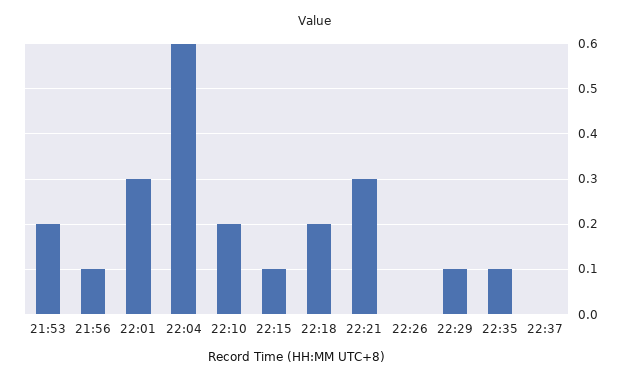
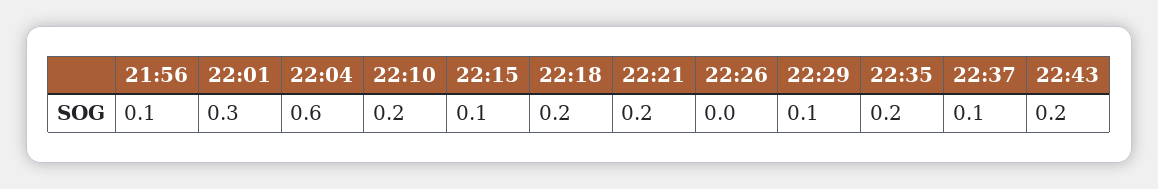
21:53: 0.2 -> none
22:21: 0.3 -> 0.2
22:35: 0.1 -> 0.2
22:37: 0 -> 0.1
22:43: none -> 0.2

